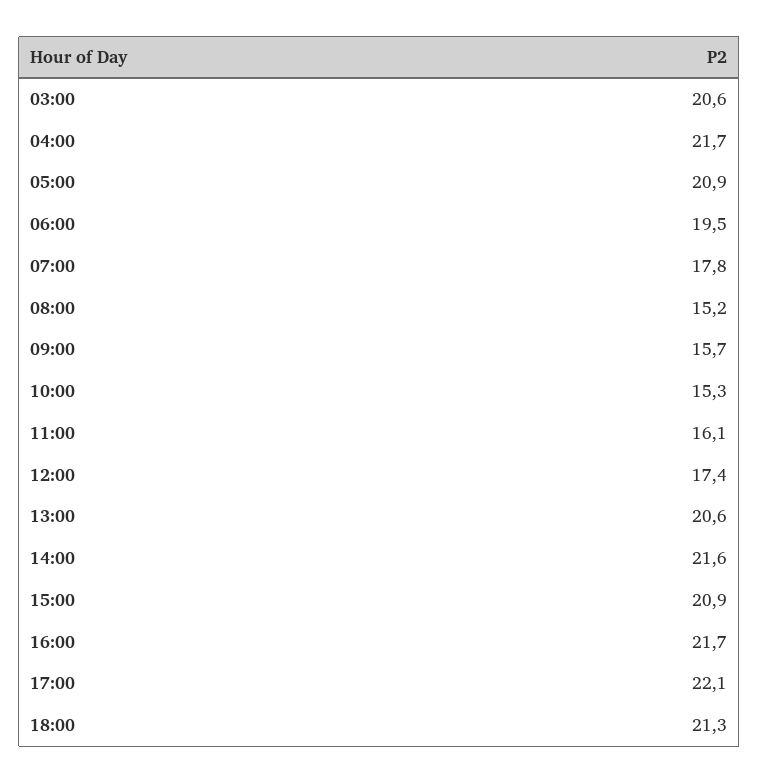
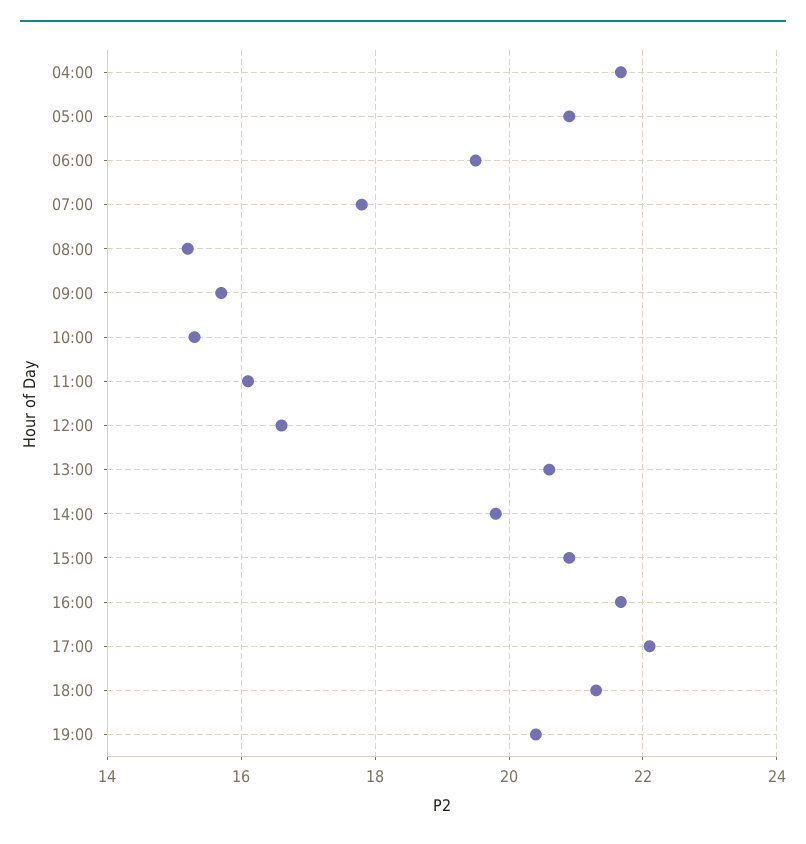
03:00: 20.6 -> none
12:00: 17.4 -> 16.6
14:00: 21.6 -> 19.8
19:00: none -> 20.4

